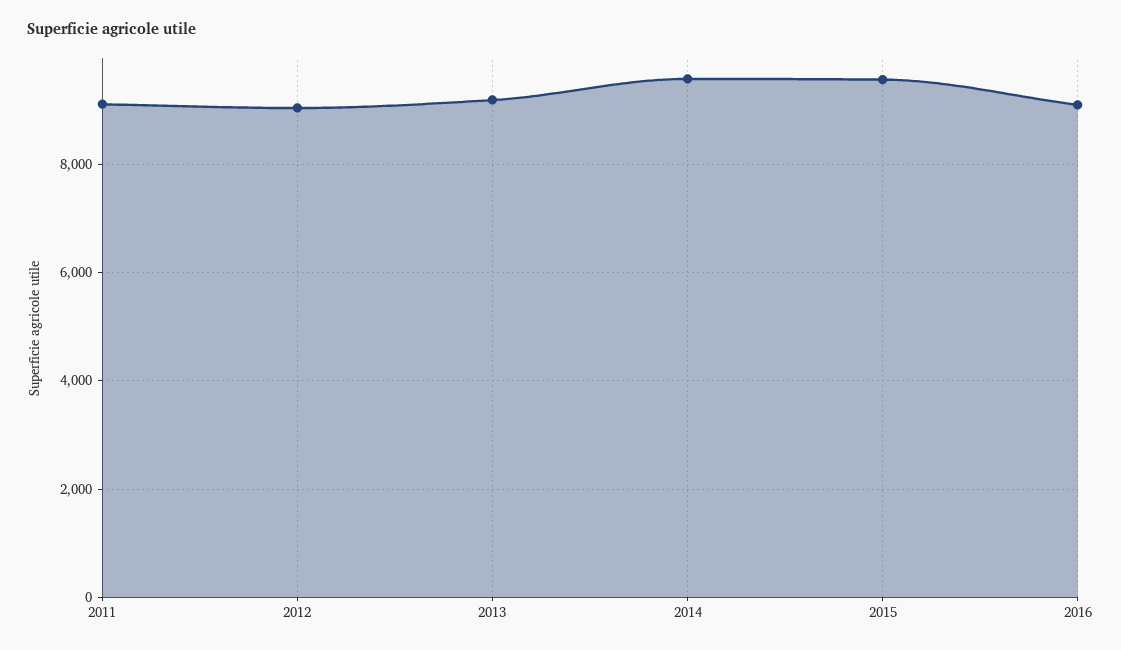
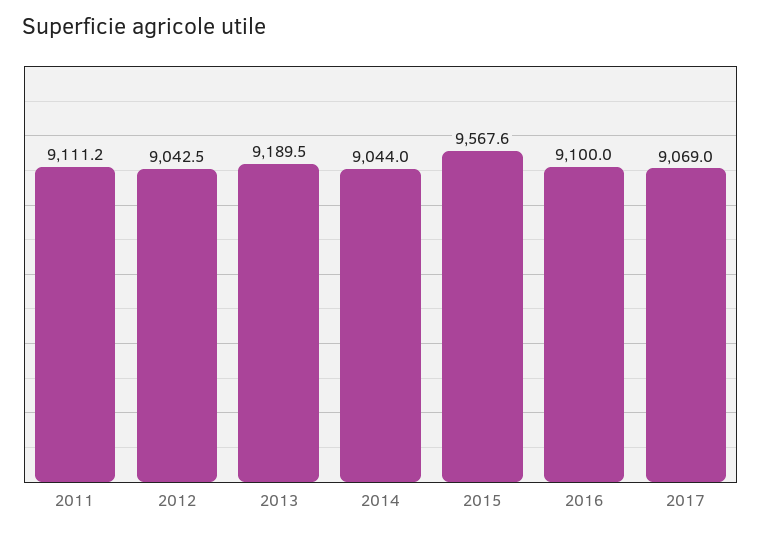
2014: 9600 -> 9044
2017: none -> 9069

